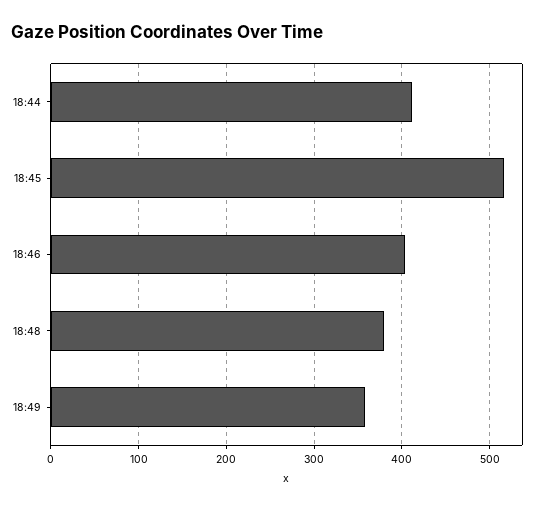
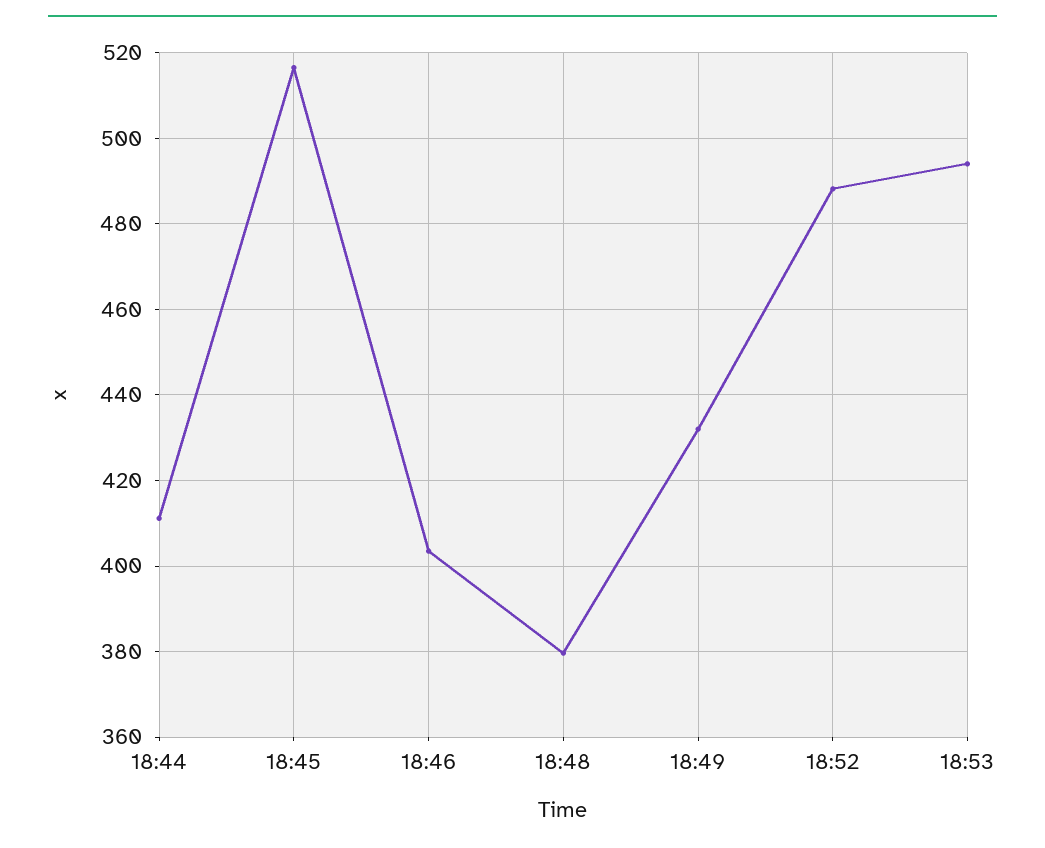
18:49: 360 -> 432
18:52: none -> 488
18:53: none -> 494

